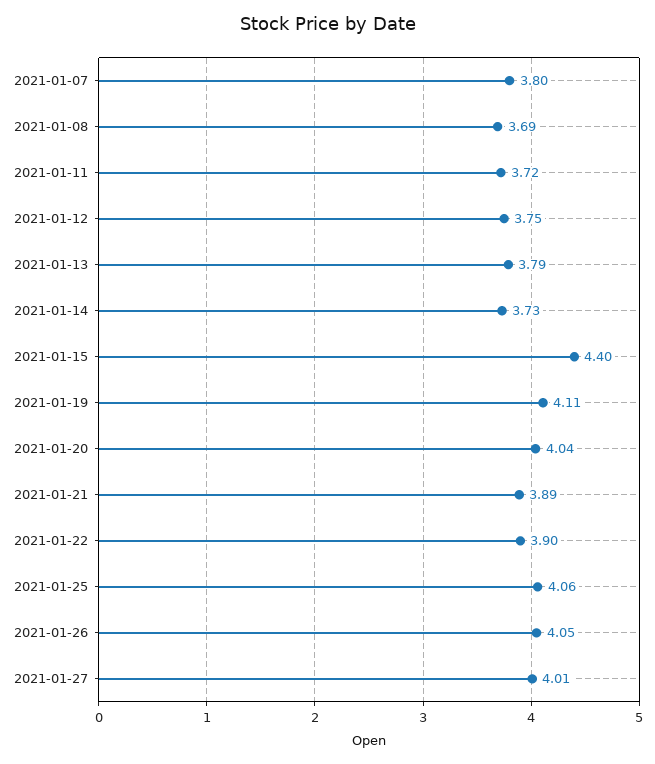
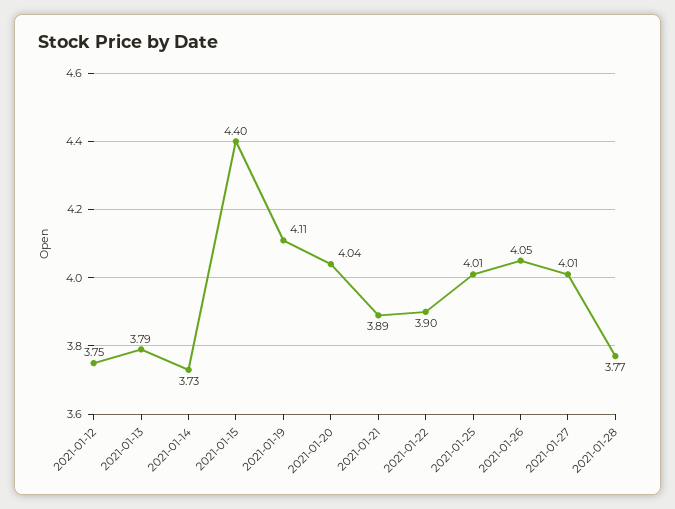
2021-01-07: 3.8 -> none
2021-01-08: 3.69 -> none
2021-01-11: 3.72 -> none
2021-01-25: 4.06 -> 4.01
2021-01-28: none -> 3.77

